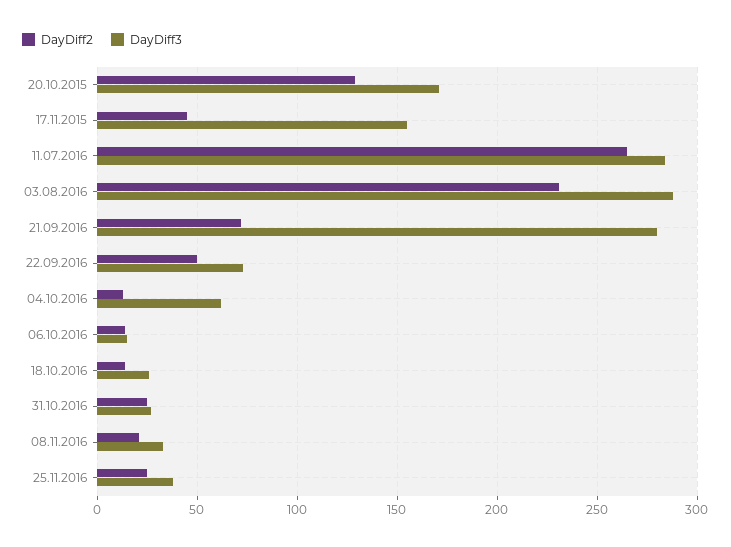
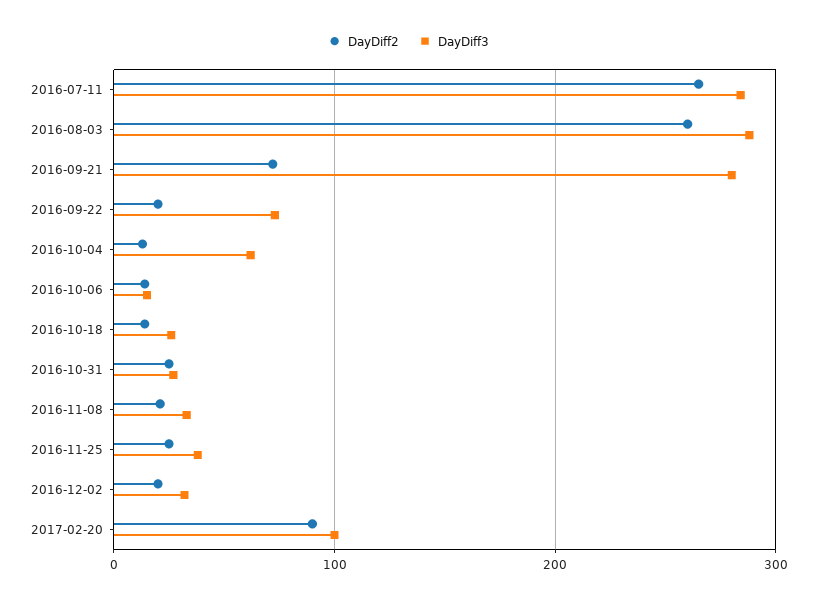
DayDiff2, 20.10.2015: 130 -> none
DayDiff3, 20.10.2015: 170 -> none
DayDiff2, 17.11.2015: 45 -> none
DayDiff3, 17.11.2015: 155 -> none
DayDiff2, 03.08.2016: 230 -> 260
DayDiff2, 22.09.2016: 50 -> 20
DayDiff2, 2016-12-02: none -> 20
DayDiff3, 2016-12-02: none -> 30
DayDiff2, 2017-02-20: none -> 90
DayDiff3, 2017-02-20: none -> 100

